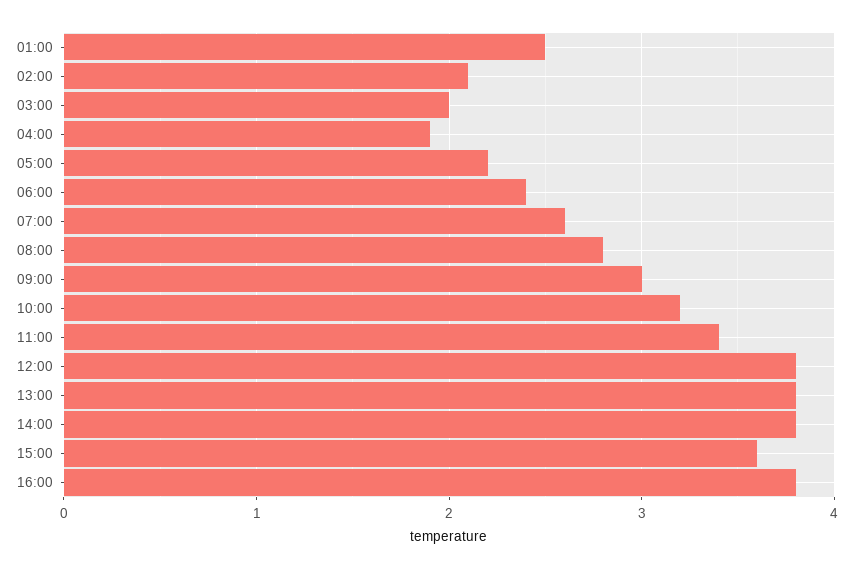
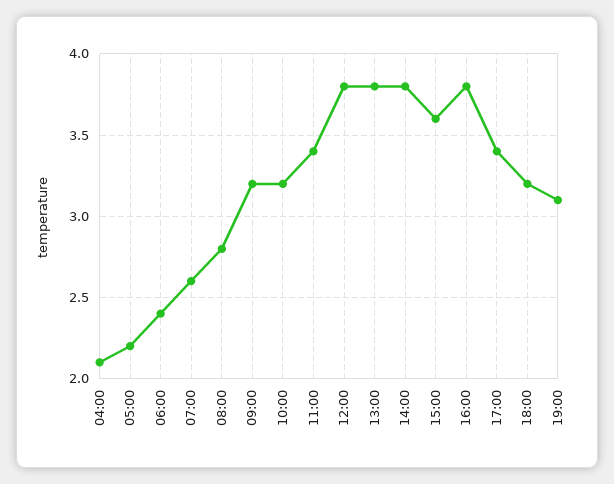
01:00: 2.5 -> none
02:00: 2.1 -> none
03:00: 2 -> none
04:00: 1.9 -> 2.1
09:00: 3 -> 3.2
17:00: none -> 3.4
18:00: none -> 3.2
19:00: none -> 3.1

